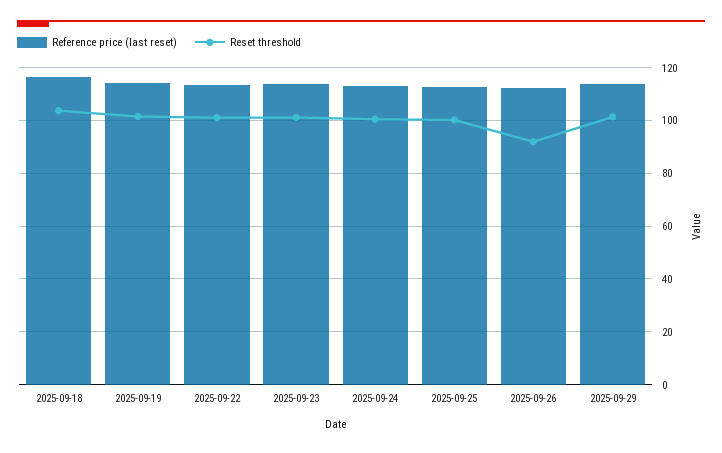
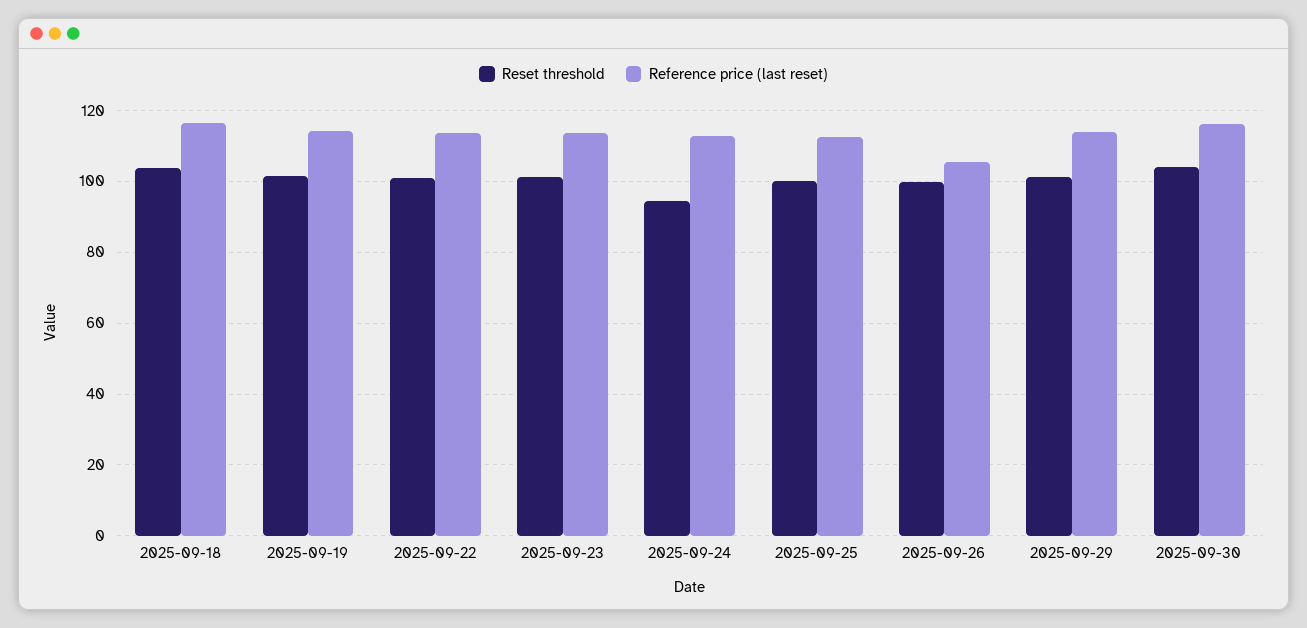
Reset threshold, 2025-09-24: 100 -> 94
Reference price (last reset), 2025-09-26: 112.5 -> 106
Reset threshold, 2025-09-26: 92.5 -> 100
Reset threshold, 2025-09-30: none -> 104
Reference price (last reset), 2025-09-30: none -> 116

